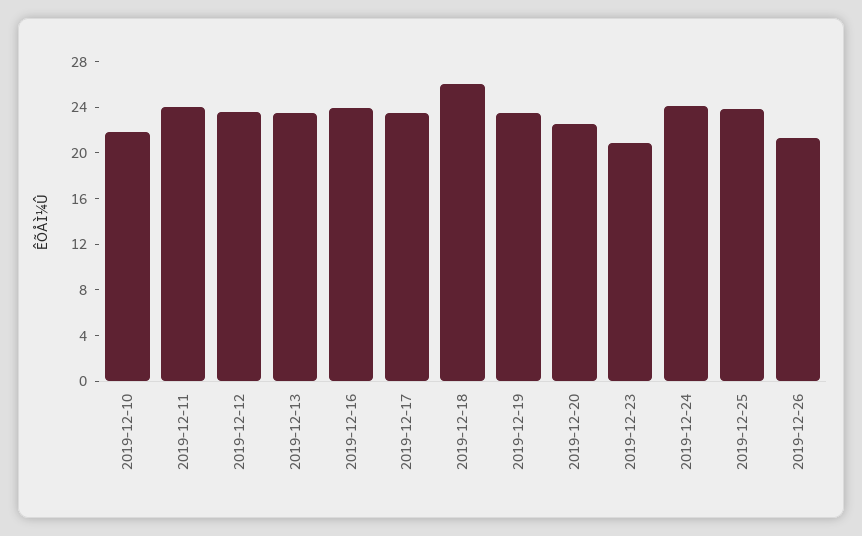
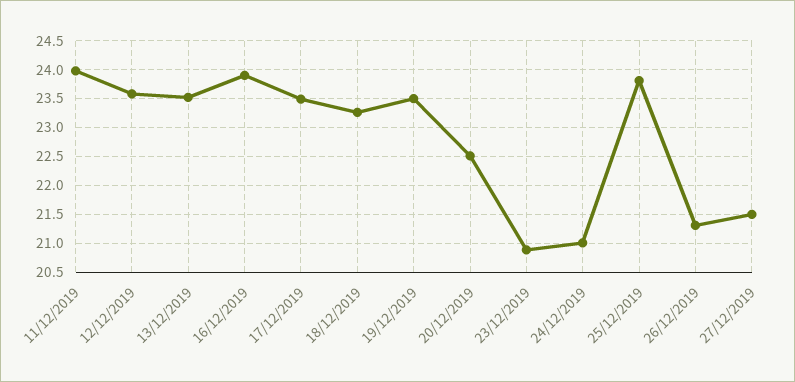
2019-12-10: 22 -> none
2019-12-18: 26 -> 23.25
2019-12-24: 24 -> 21
27/12/2019: none -> 21.5

